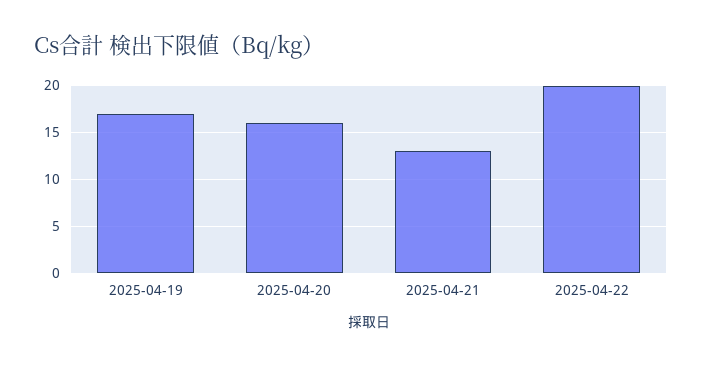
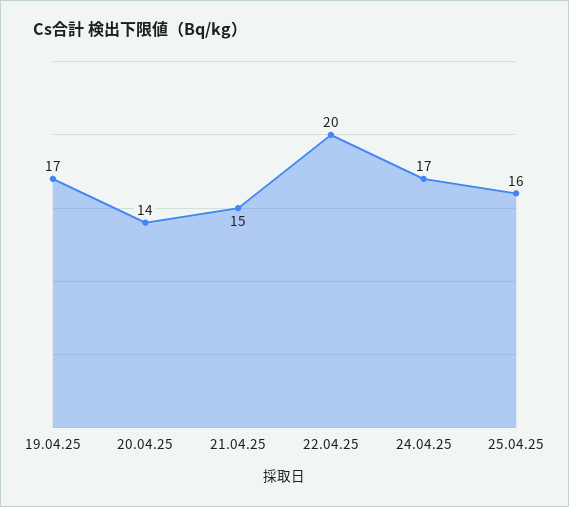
2025-04-20: 16 -> 14
2025-04-21: 13 -> 15
24.04.25: none -> 17
25.04.25: none -> 16

